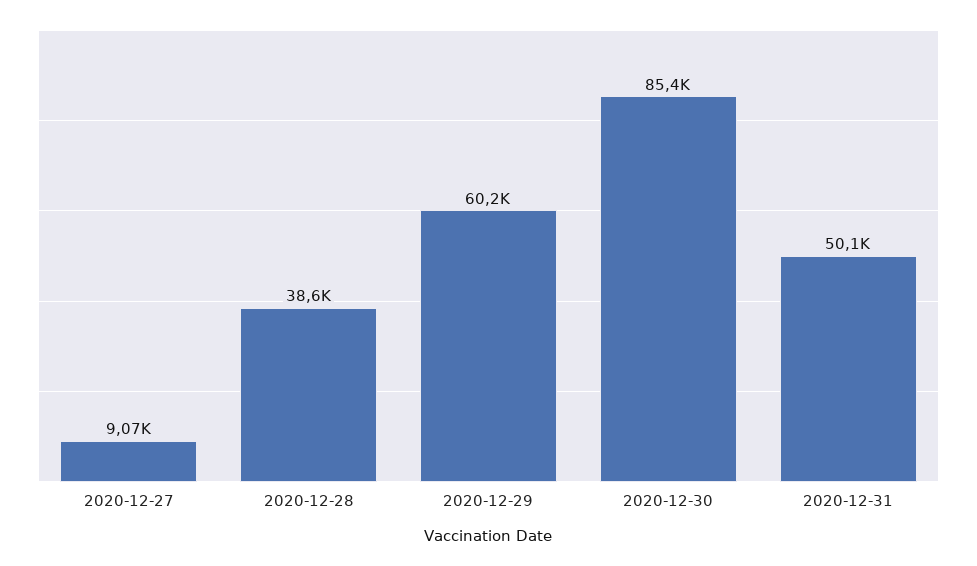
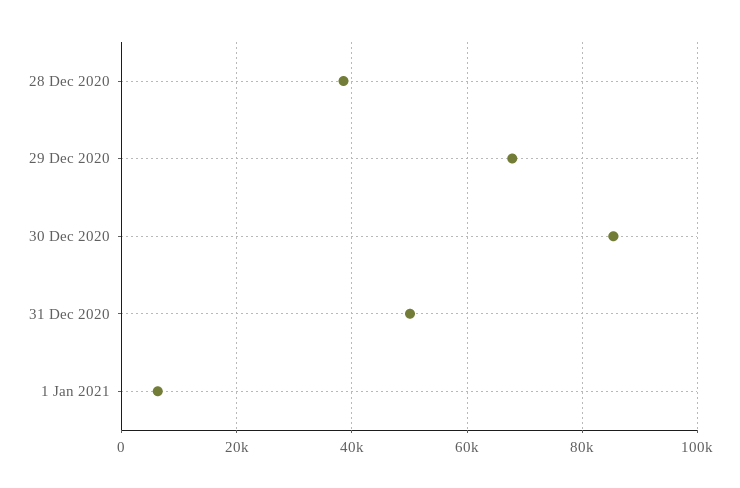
2020-12-27: 9070 -> none
2020-12-29: 60200 -> 68000
1 Jan 2021: none -> 6000

